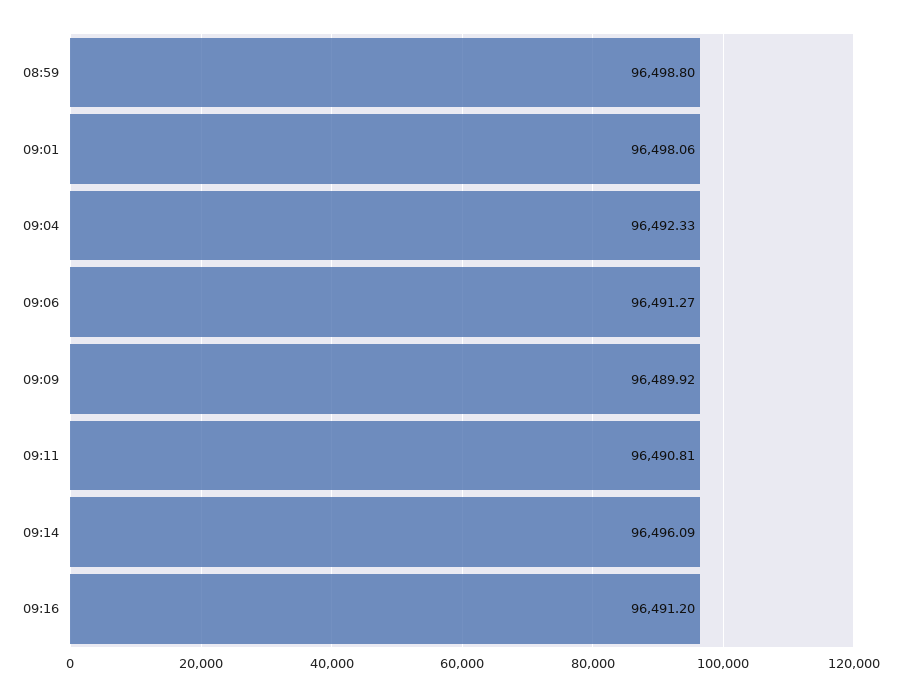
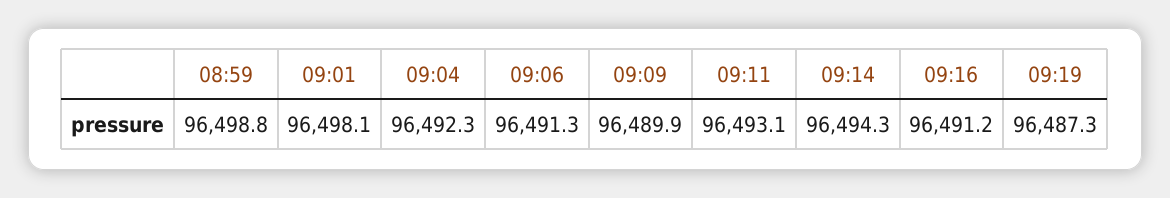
09:11: 96490.81 -> 96493.1
09:14: 96496.09 -> 96494.3
09:19: none -> 96487.3

